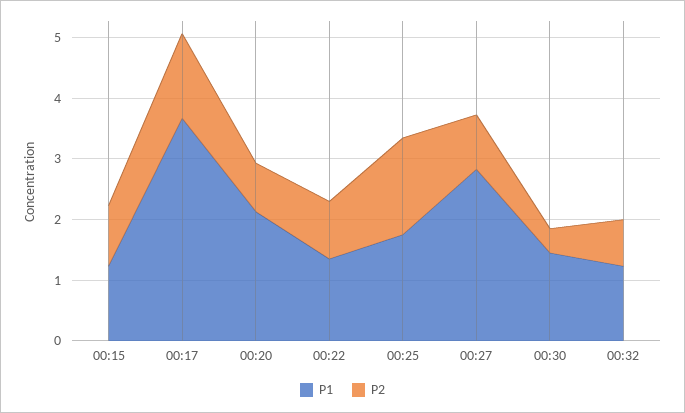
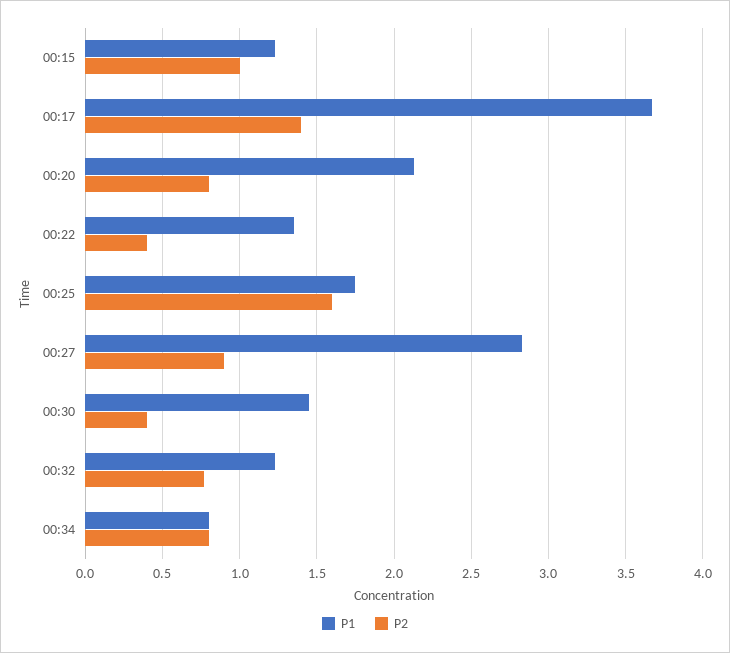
P2, 00:22: 1 -> 0.4
P1, 00:34: none -> 0.8
P2, 00:34: none -> 0.8

